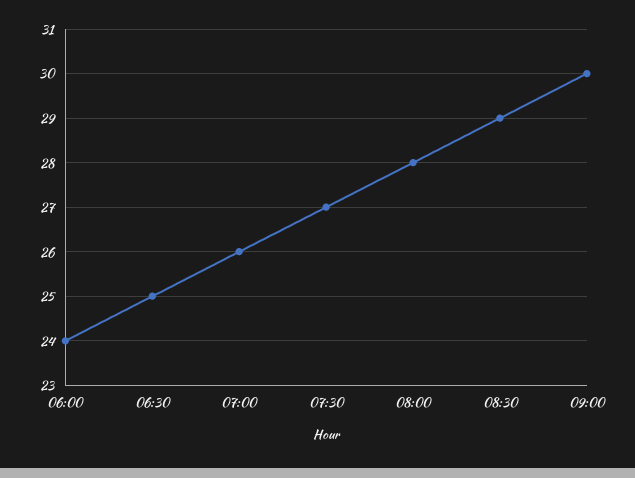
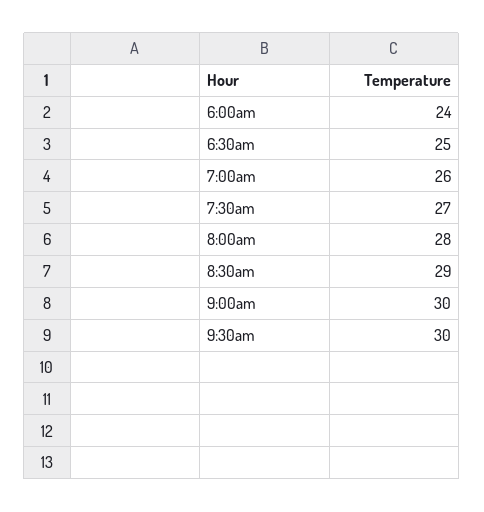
9:30am: none -> 30

